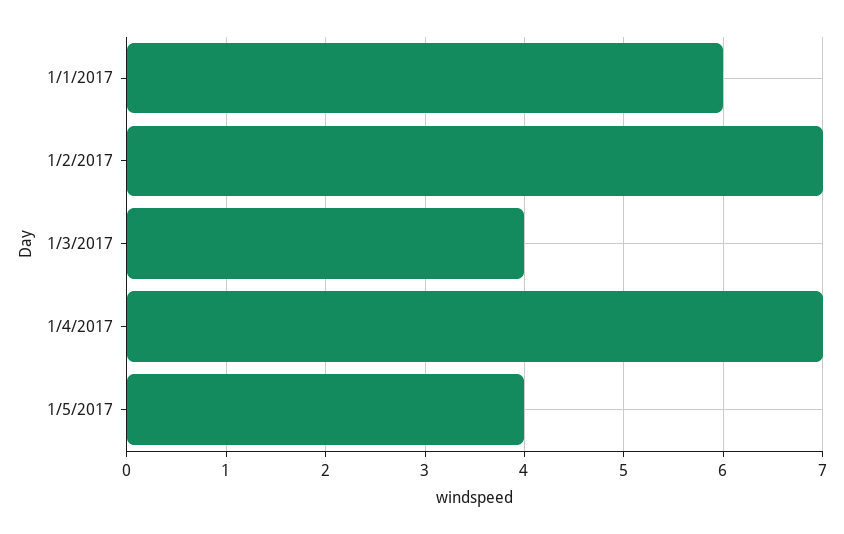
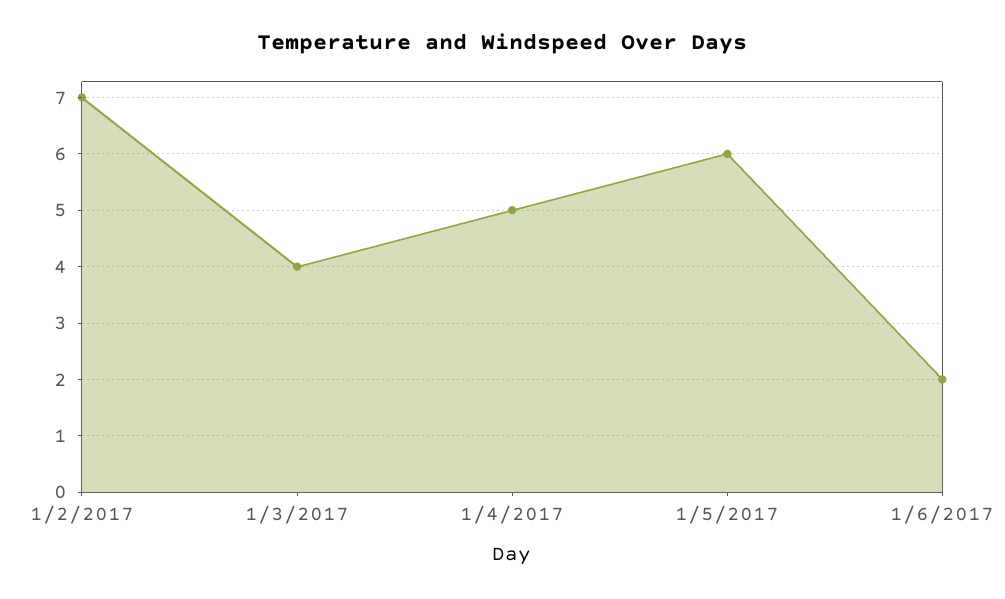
1/1/2017: 6 -> none
1/4/2017: 7 -> 5
1/5/2017: 4 -> 6
1/6/2017: none -> 2

